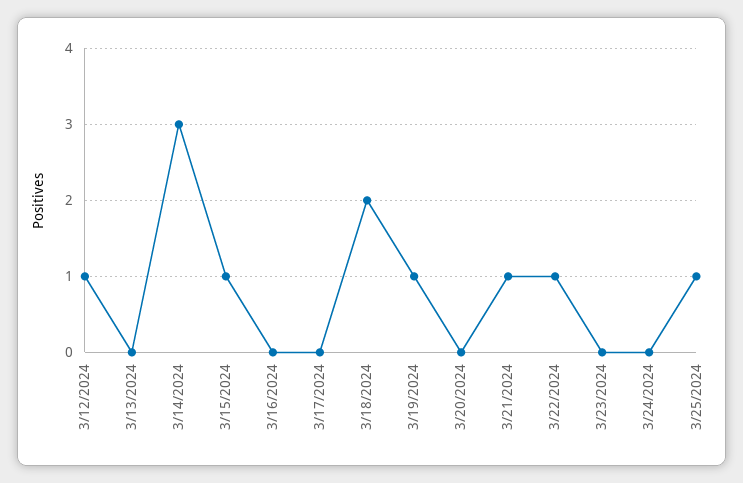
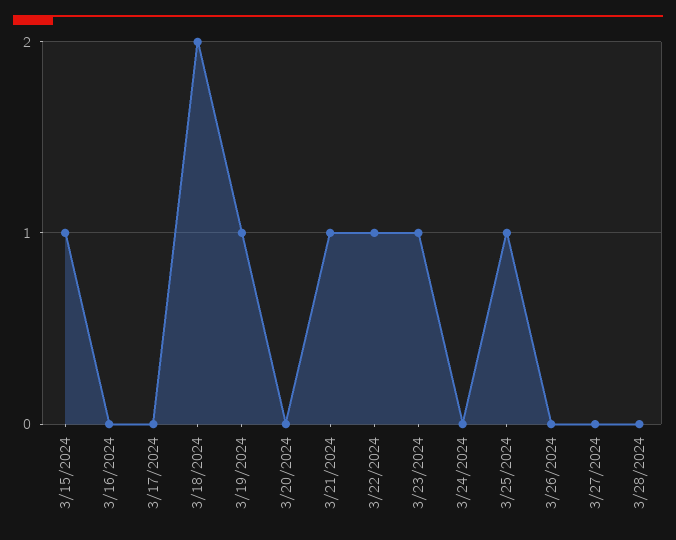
3/12/2024: 1 -> none
3/13/2024: 0 -> none
3/14/2024: 3 -> none
3/23/2024: 0 -> 1
3/26/2024: none -> 0
3/27/2024: none -> 0
3/28/2024: none -> 0

